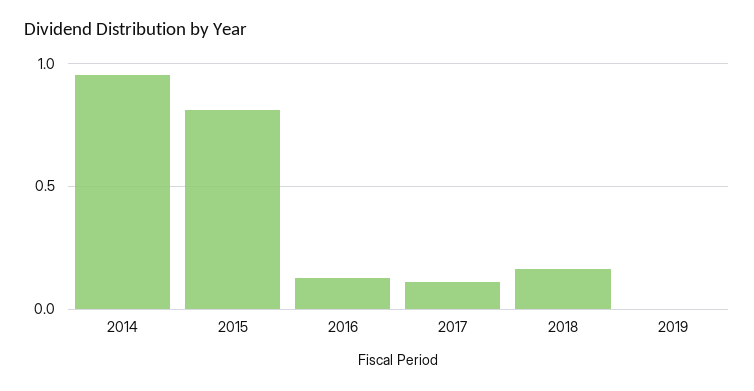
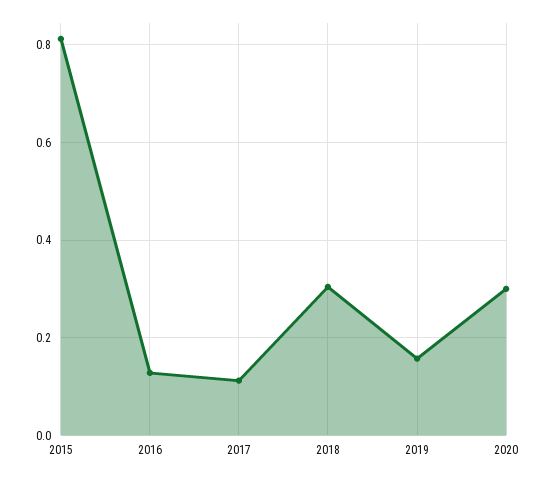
2014: 0.95 -> none
2018: 0.15 -> 0.3
2019: 0 -> 0.16
2020: none -> 0.3

